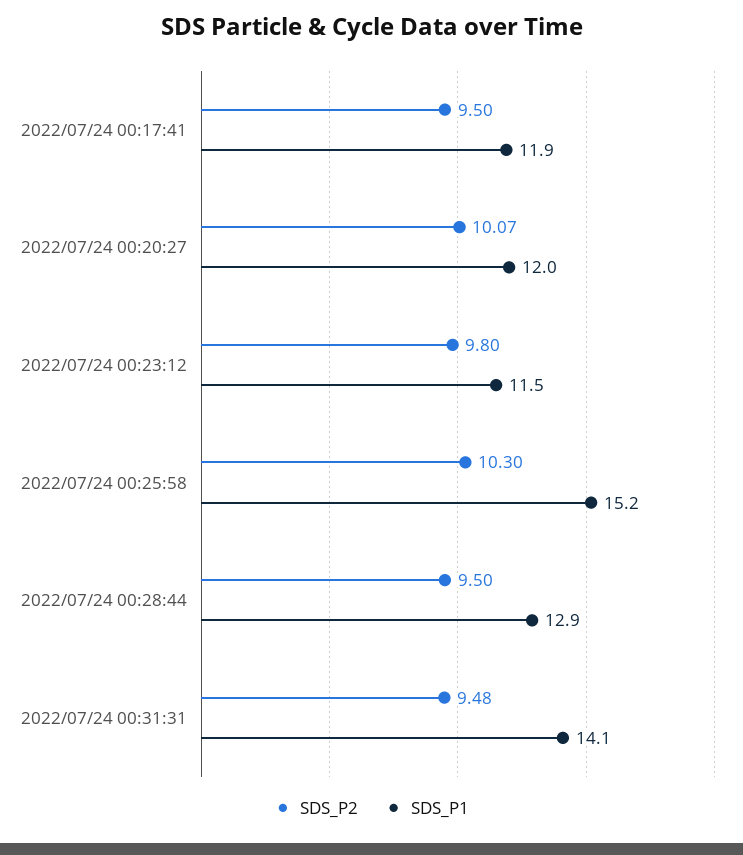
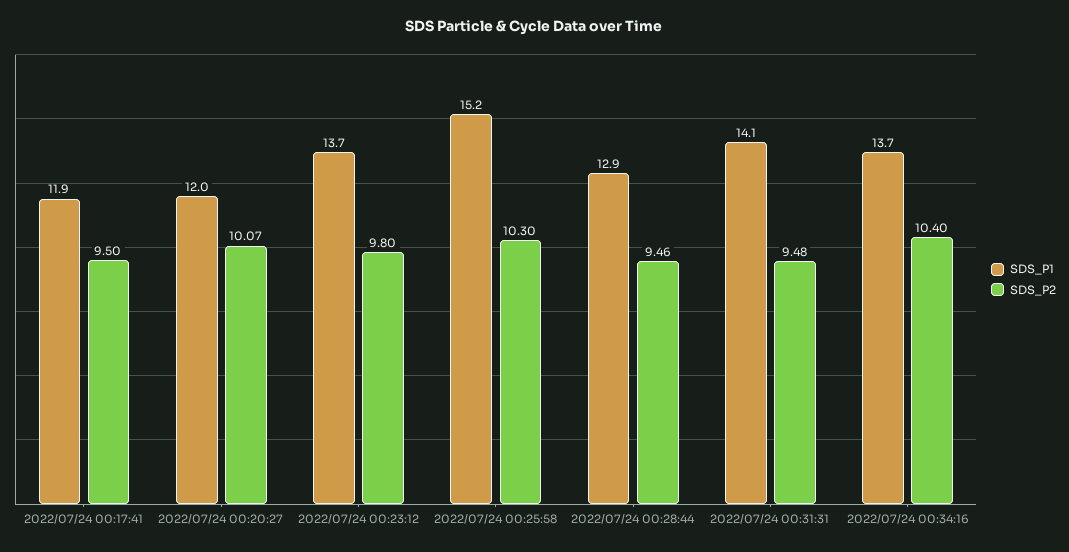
SDS_P1, 2022/07/24 00:23:12: 11.5 -> 13.7
SDS_P2, 2022/07/24 00:28:44: 9.5 -> 9.46
SDS_P1, 2022/07/24 00:34:16: none -> 13.7
SDS_P2, 2022/07/24 00:34:16: none -> 10.4

